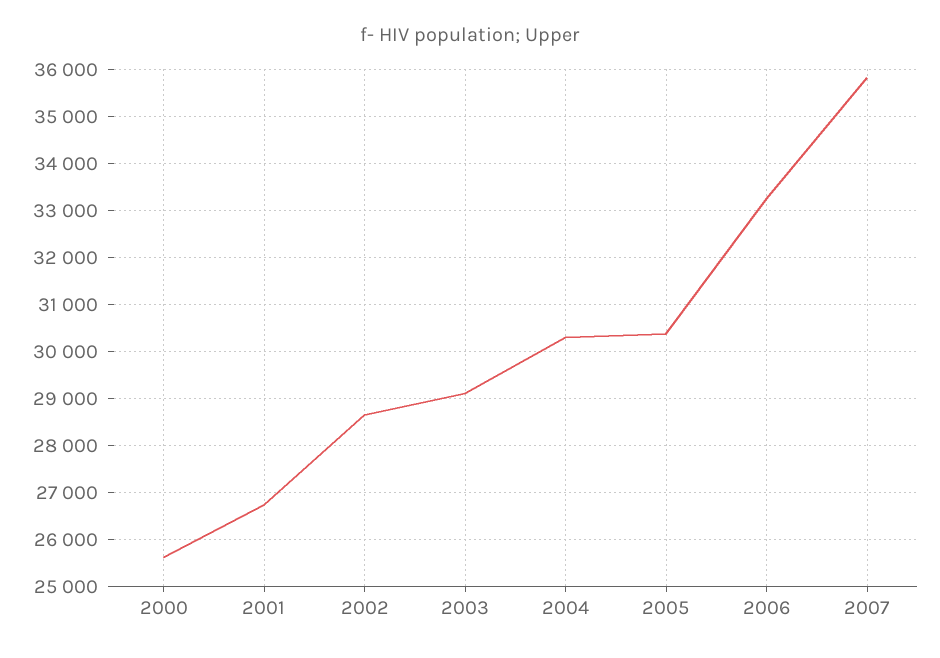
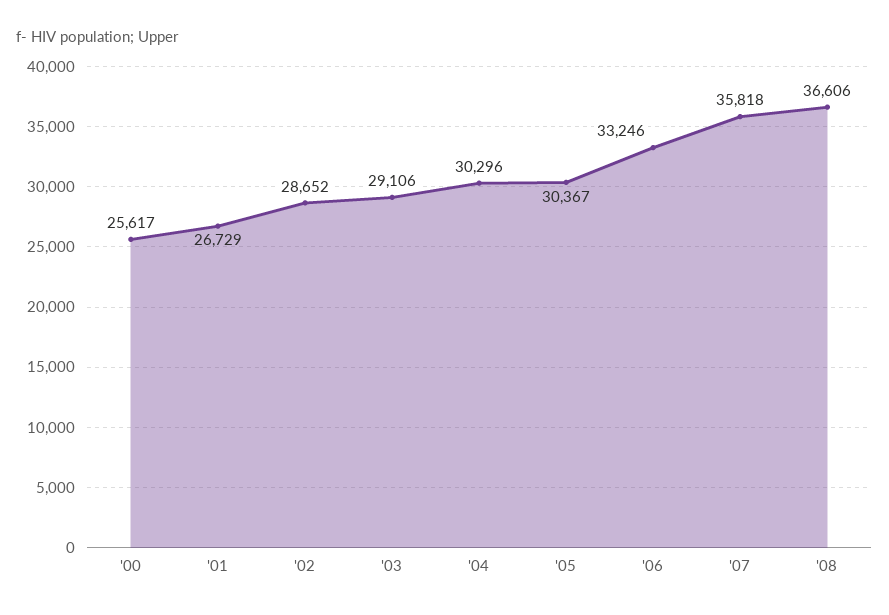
'08: none -> 36606

